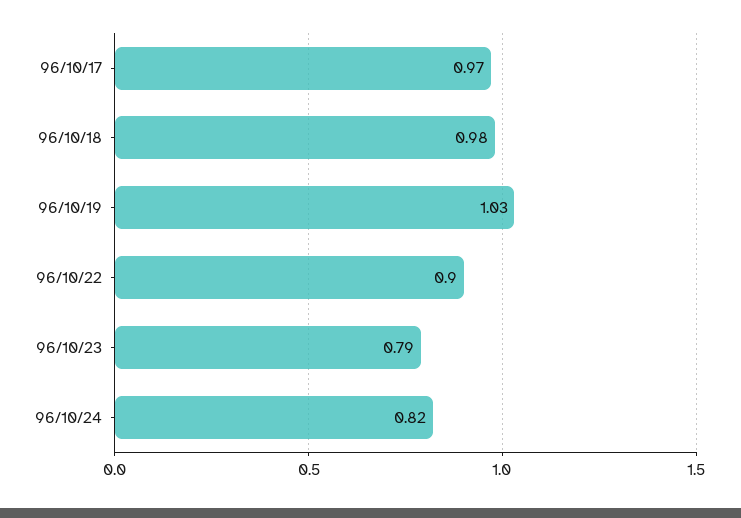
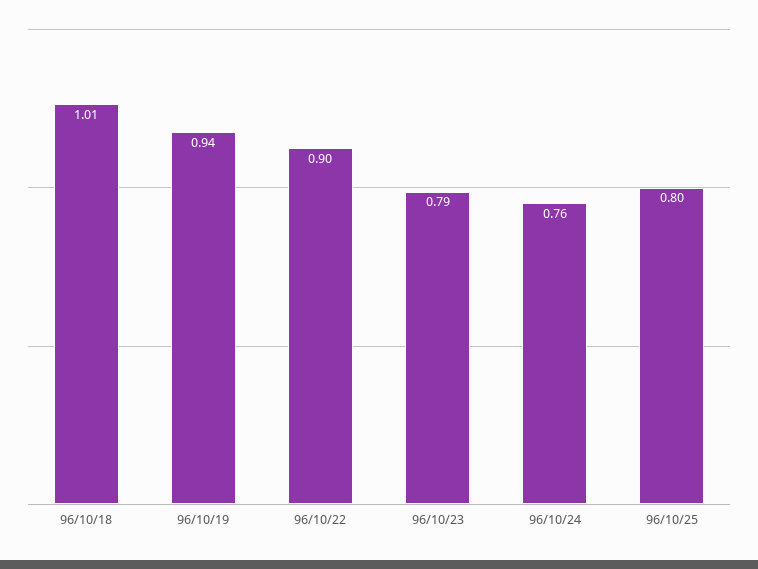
96/10/17: 0.97 -> none
96/10/18: 0.98 -> 1.01
96/10/19: 1.03 -> 0.94
96/10/24: 0.82 -> 0.76
96/10/25: none -> 0.8

